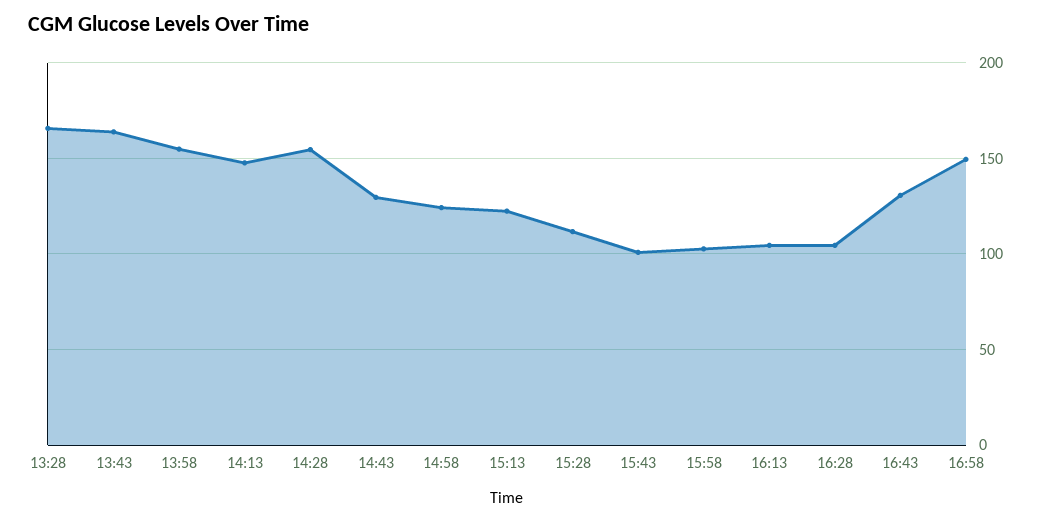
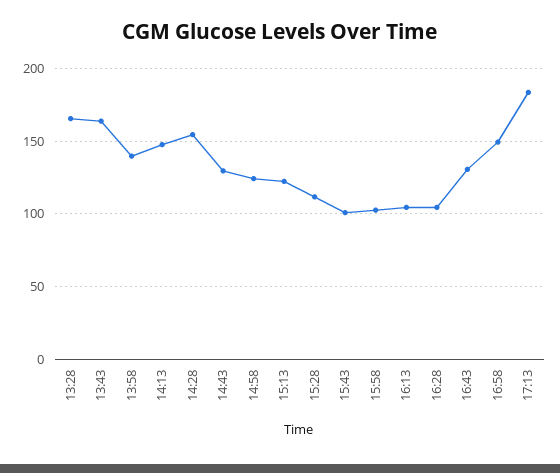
13:58: 155 -> 140
17:13: none -> 185

